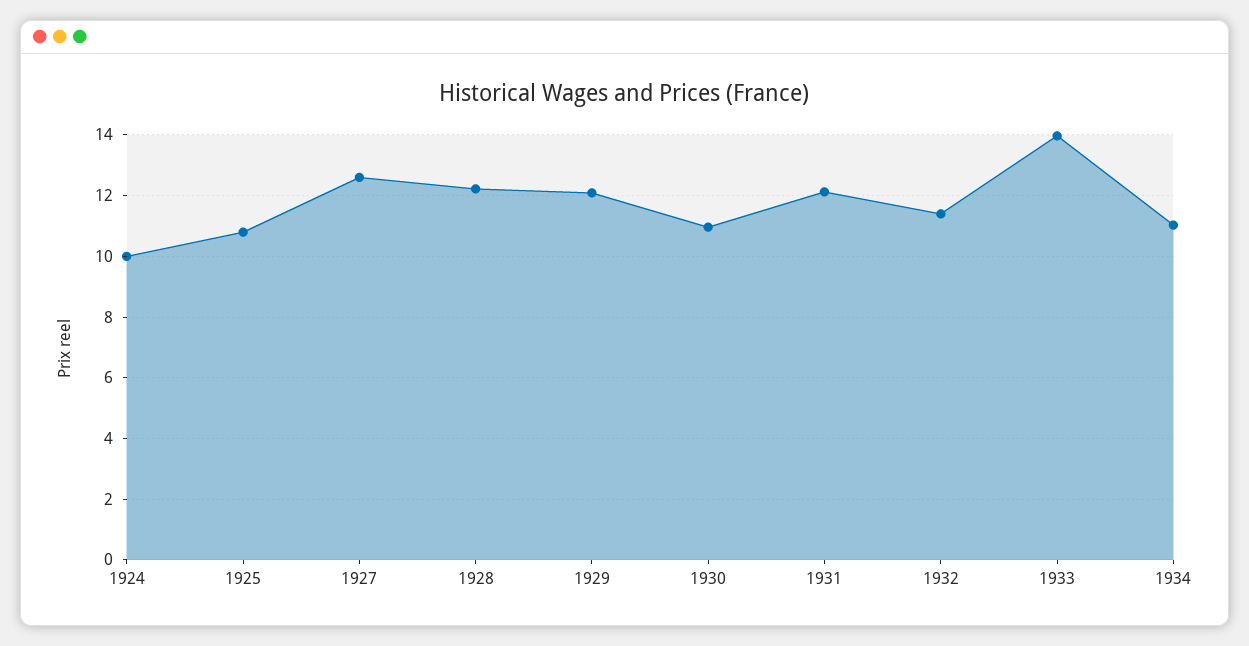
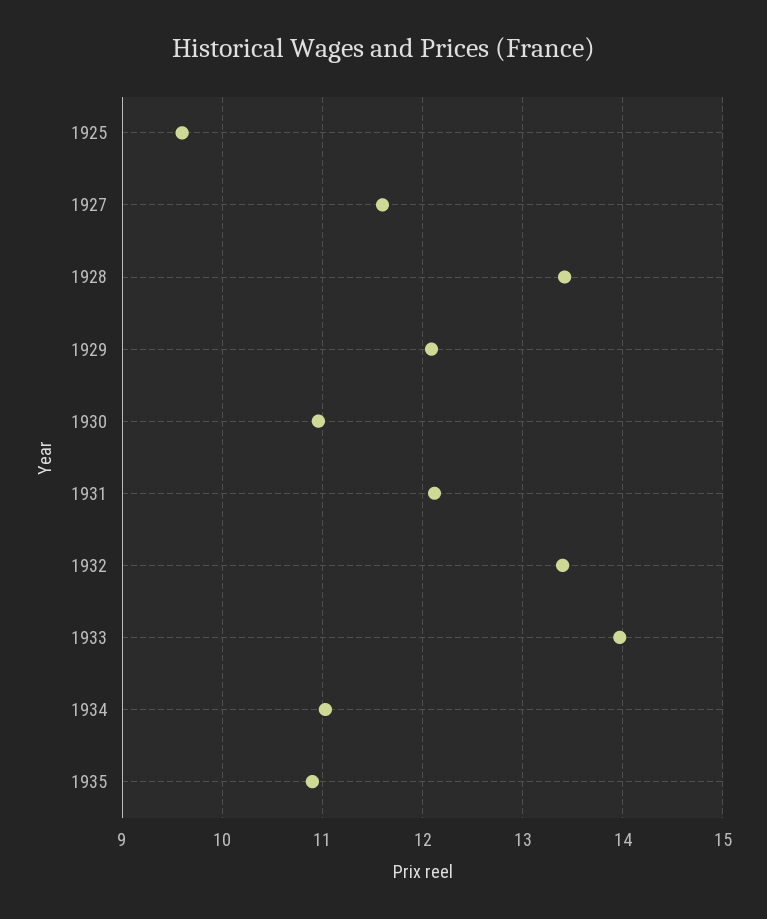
1924: 10 -> none
1925: 10.8 -> 9.6
1927: 12.6 -> 11.6
1928: 12.2 -> 13.4
1932: 11.4 -> 13.4
1935: none -> 10.9

